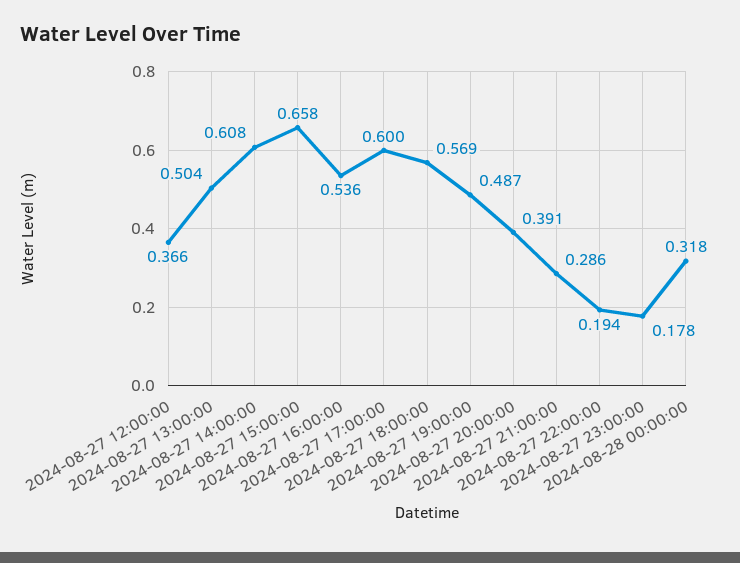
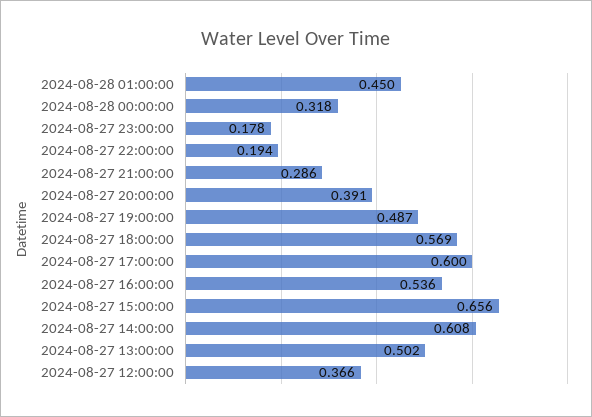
2024-08-27 13:00:00: 0.504 -> 0.502
2024-08-27 15:00:00: 0.658 -> 0.656
2024-08-28 01:00:00: none -> 0.45

